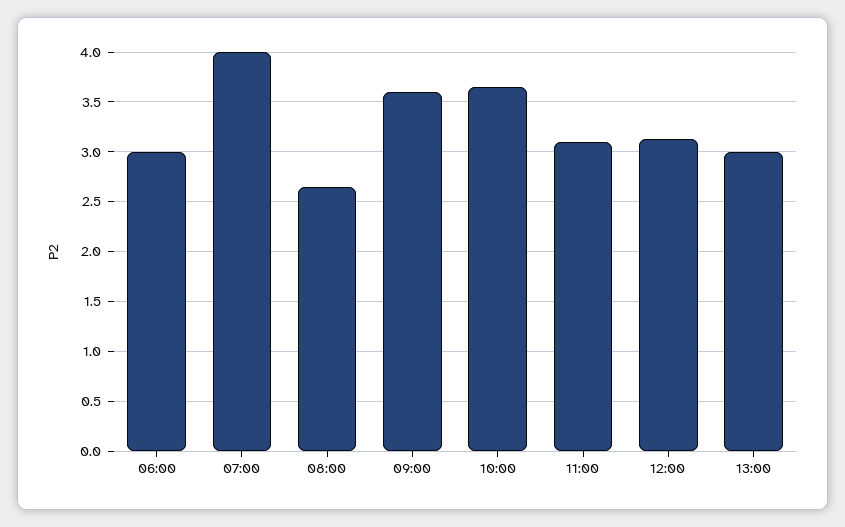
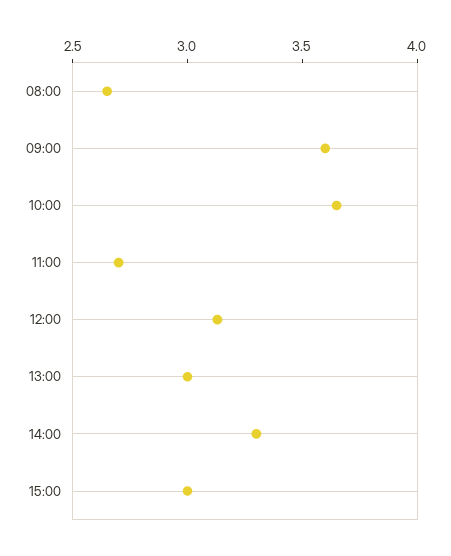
06:00: 3 -> none
07:00: 4 -> none
11:00: 3.1 -> 2.7
14:00: none -> 3.3
15:00: none -> 3

